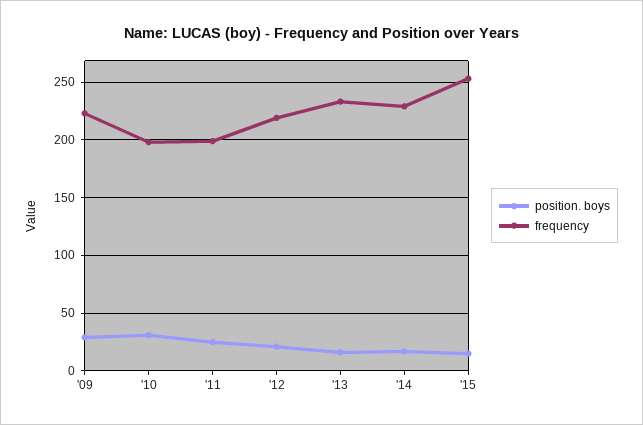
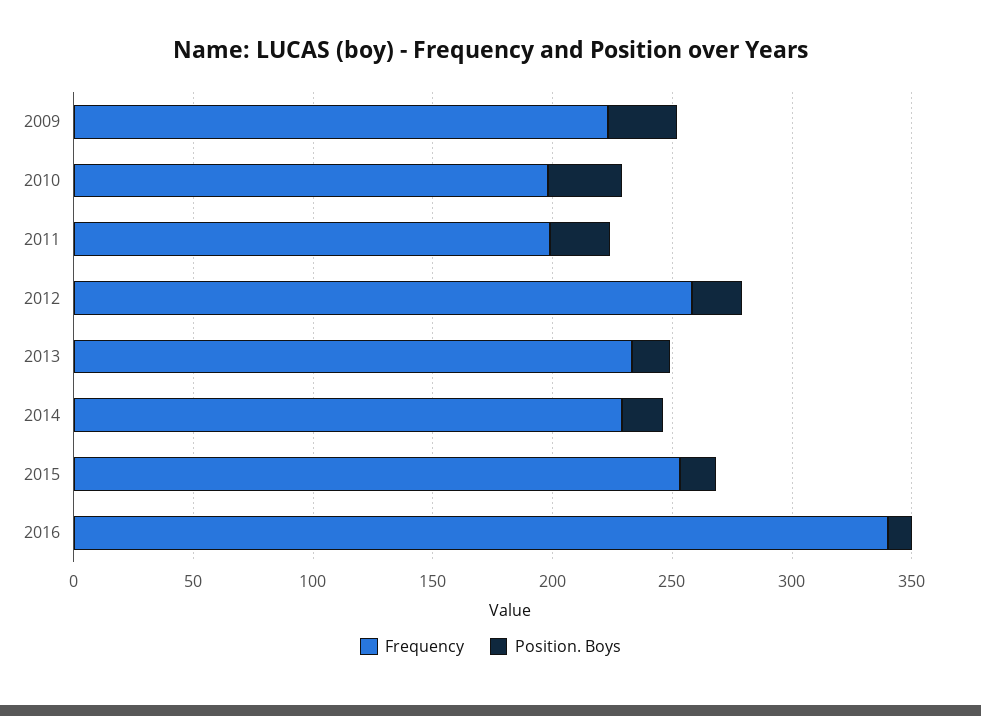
frequency, '12: 220 -> 260
frequency, 2016: none -> 340
position. boys, 2016: none -> 10

